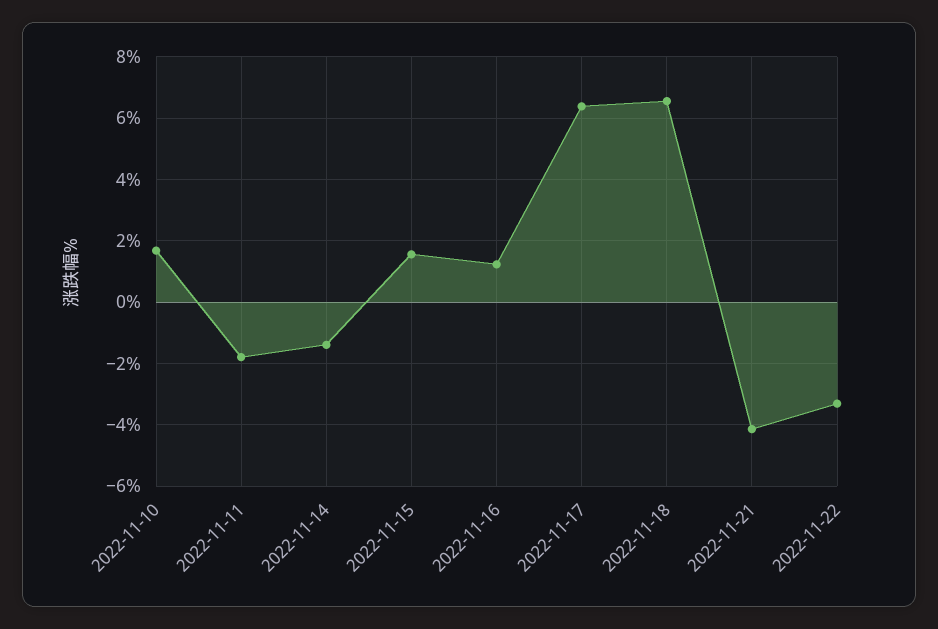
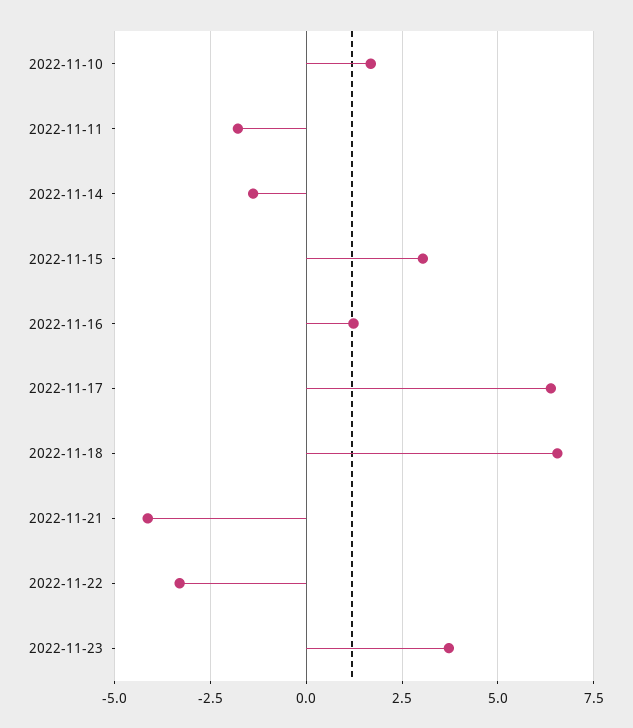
2022-11-15: 1.6 -> 3
2022-11-23: none -> 3.75

